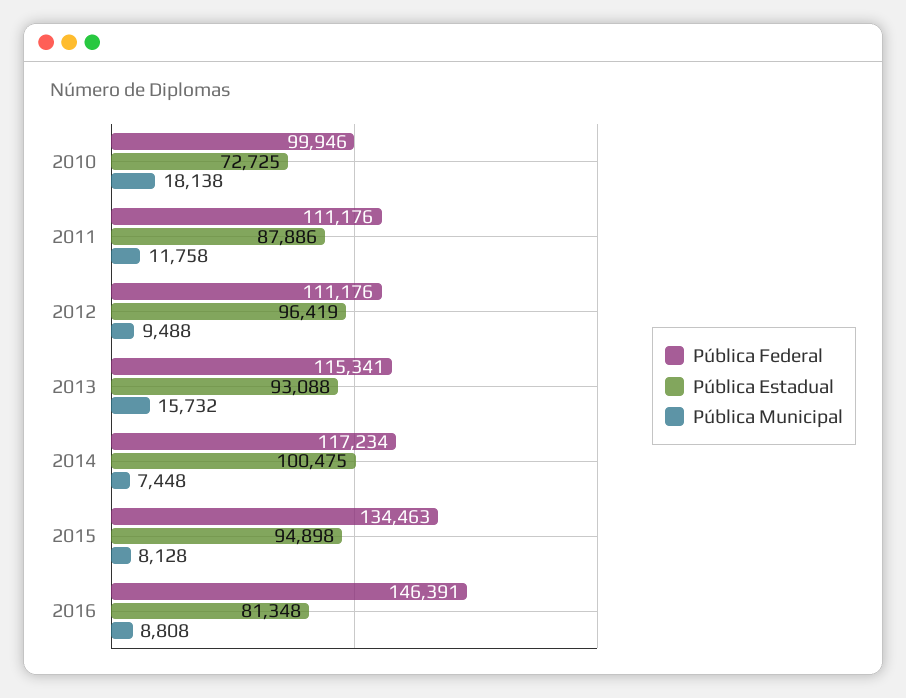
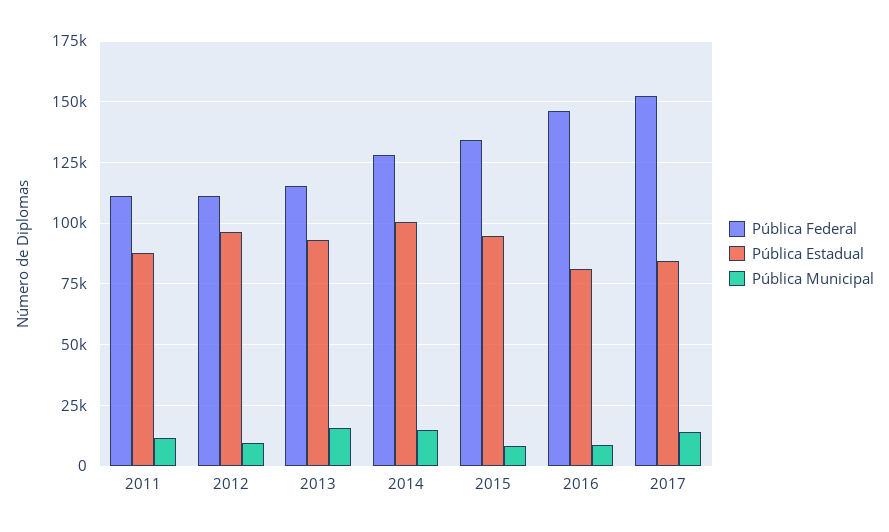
Pública Federal, 2010: 99946 -> none
Pública Estadual, 2010: 72725 -> none
Pública Municipal, 2010: 18138 -> none
Pública Federal, 2014: 117234 -> 127500
Pública Municipal, 2014: 7448 -> 15000
Pública Federal, 2017: none -> 152500
Pública Estadual, 2017: none -> 85000
Pública Municipal, 2017: none -> 15000

